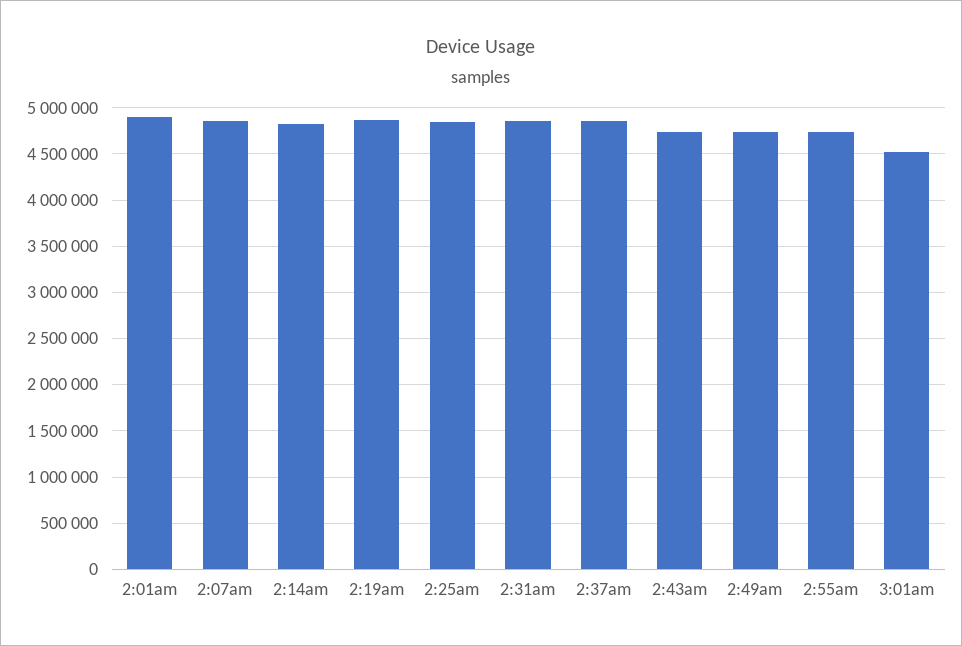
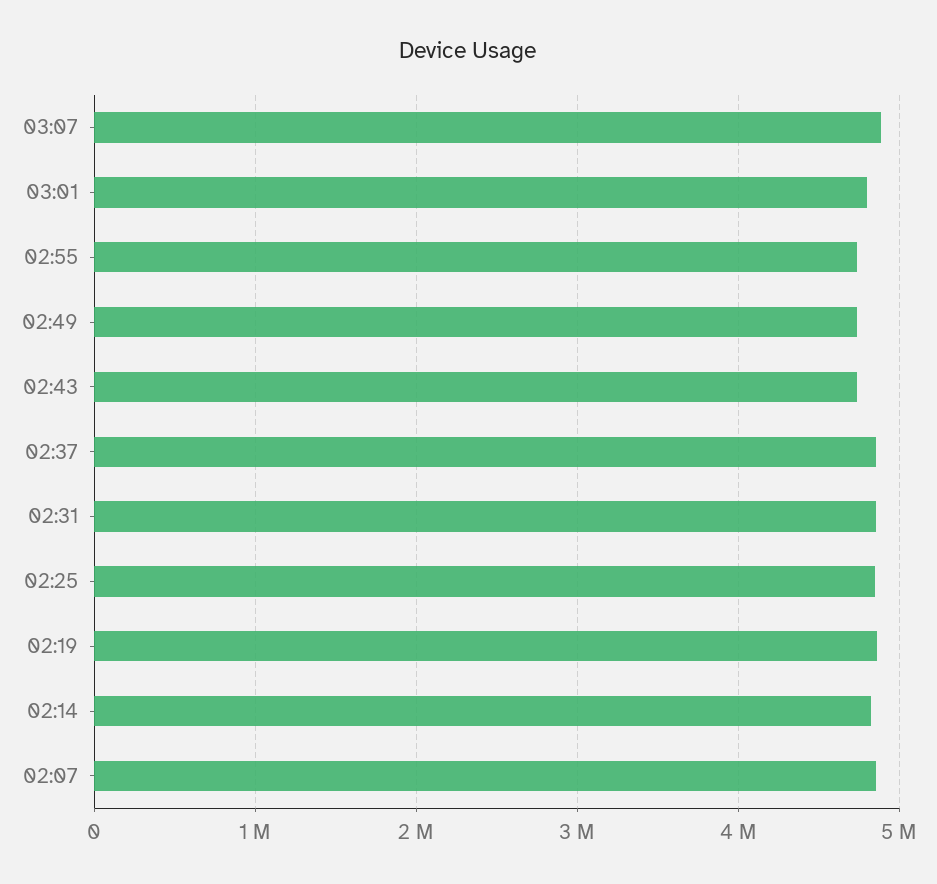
2:01am: 4900000 -> none
3:01am: 4500000 -> 4800000
03:07: none -> 4900000

